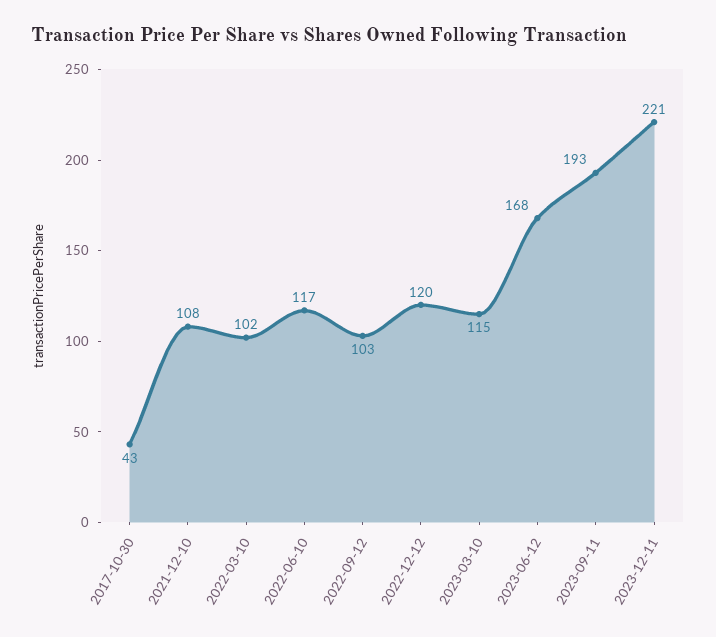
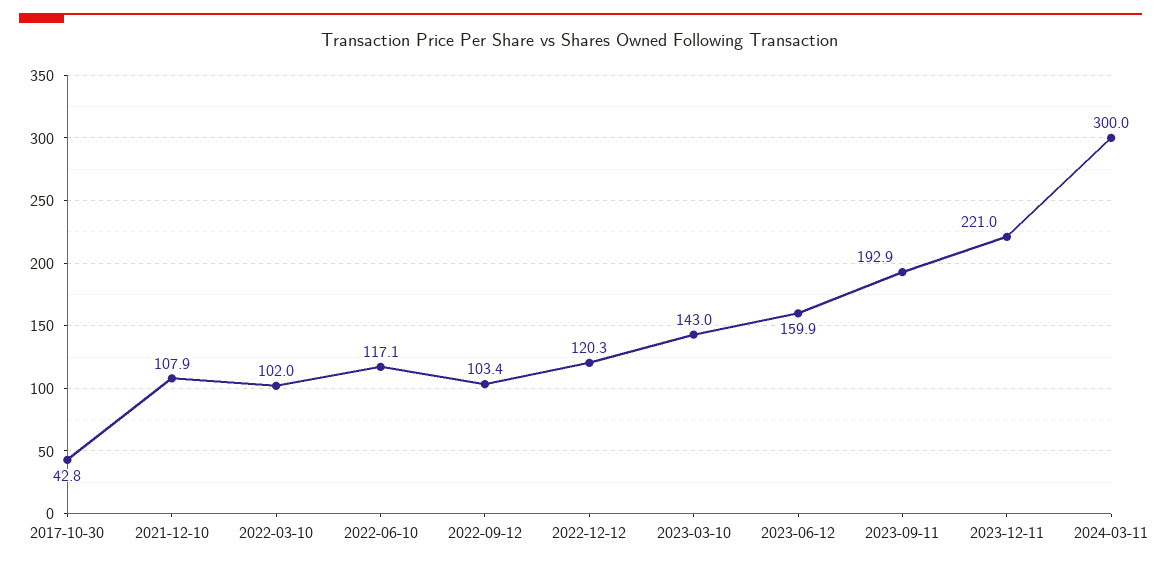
2023-03-10: 115 -> 143
2023-06-12: 168 -> 159.9
2024-03-11: none -> 300

